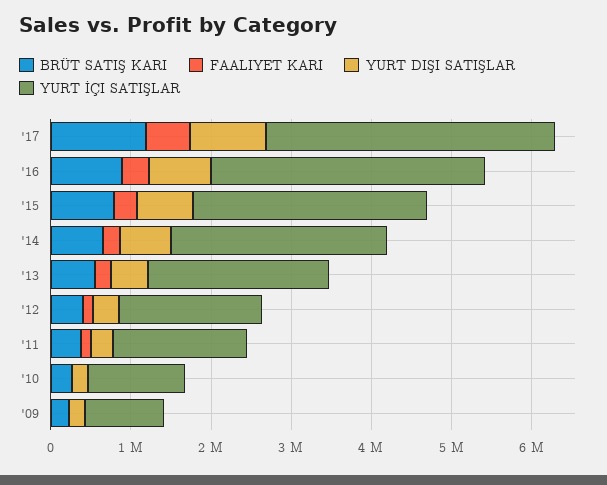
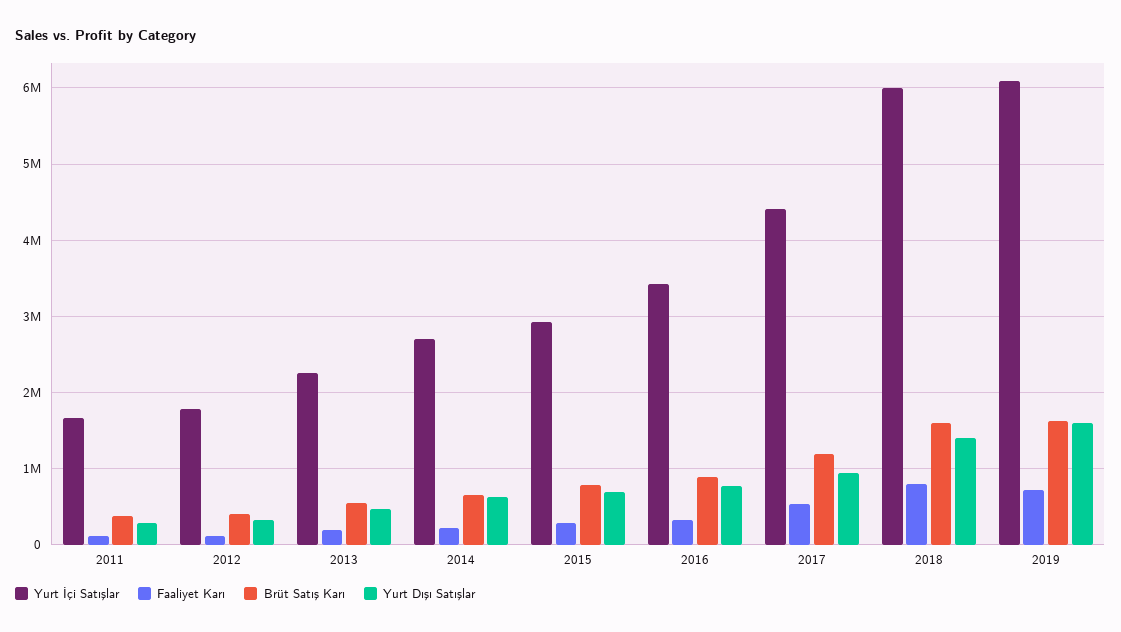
YURT İÇI SATIŞLAR, '17: 3600000 -> 4400000
BRÜT SATIŞ KARI, '10: 200000 -> none
FAALIYET KARI, '10: 0 -> none
YURT DIŞI SATIŞLAR, '10: 200000 -> none
YURT İÇI SATIŞLAR, '10: 1200000 -> none
BRÜT SATIŞ KARI, '09: 200000 -> none
FAALIYET KARI, '09: 0 -> none
YURT DIŞI SATIŞLAR, '09: 200000 -> none
YURT İÇI SATIŞLAR, '09: 1000000 -> none
YURT İÇI SATIŞLAR, 2018: none -> 6000000
FAALIYET KARI, 2018: none -> 800000
BRÜT SATIŞ KARI, 2018: none -> 1600000
YURT DIŞI SATIŞLAR, 2018: none -> 1400000
YURT İÇI SATIŞLAR, 2019: none -> 6100000
FAALIYET KARI, 2019: none -> 700000
BRÜT SATIŞ KARI, 2019: none -> 1600000
YURT DIŞI SATIŞLAR, 2019: none -> 1600000

